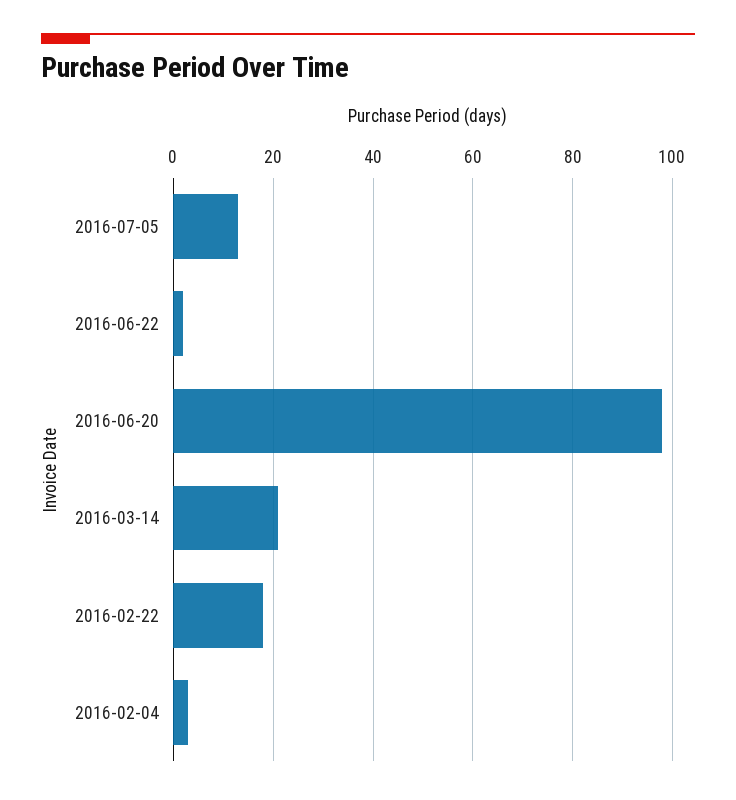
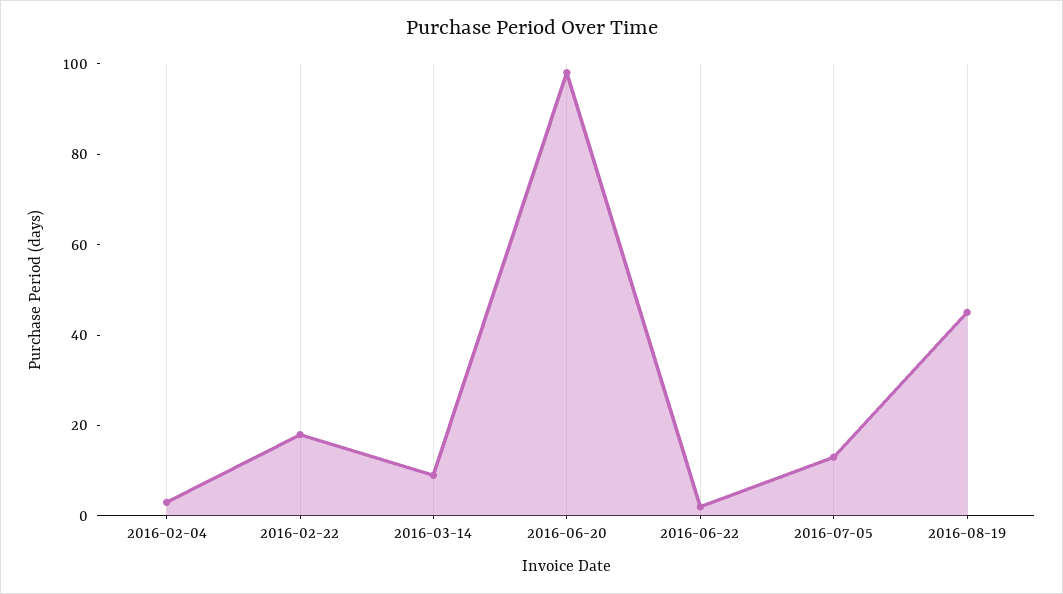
2016-03-14: 20 -> 10
2016-08-19: none -> 45

